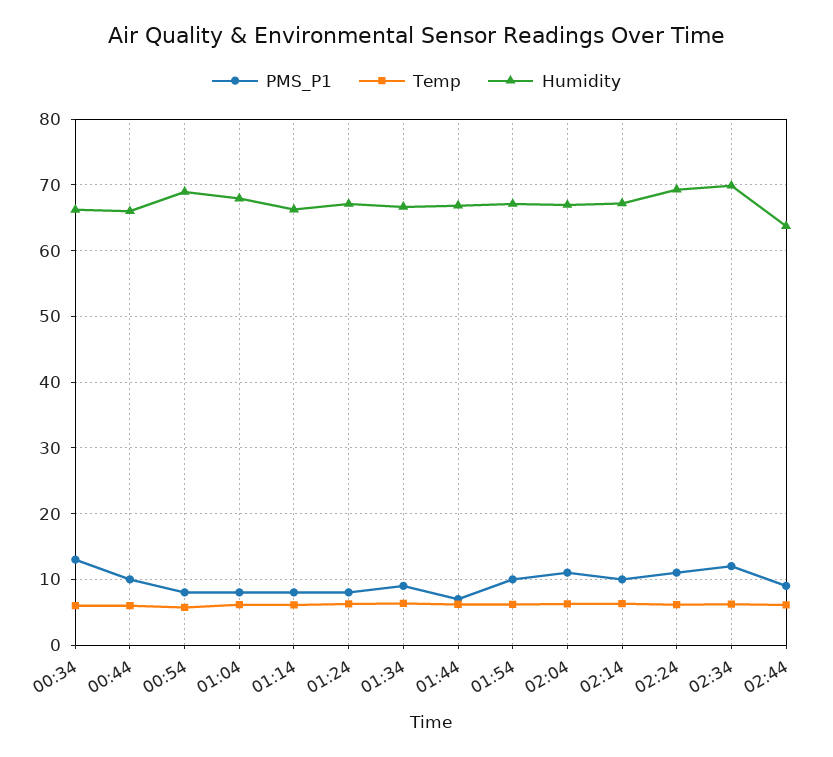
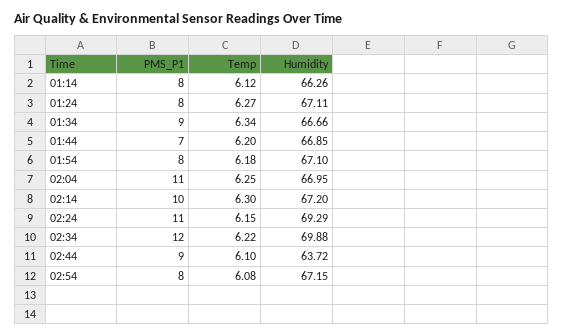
PMS_P1, 00:34: 13 -> none
Temp, 00:34: 6 -> none
Humidity, 00:34: 66 -> none
PMS_P1, 00:44: 10 -> none
Temp, 00:44: 6 -> none
Humidity, 00:44: 66 -> none
PMS_P1, 00:54: 8 -> none
Temp, 00:54: 6 -> none
Humidity, 00:54: 69 -> none
PMS_P1, 01:04: 8 -> none
Temp, 01:04: 6 -> none
Humidity, 01:04: 68 -> none
PMS_P1, 01:54: 10 -> 8
PMS_P1, 02:54: none -> 8
Temp, 02:54: none -> 6.08
Humidity, 02:54: none -> 67.15

